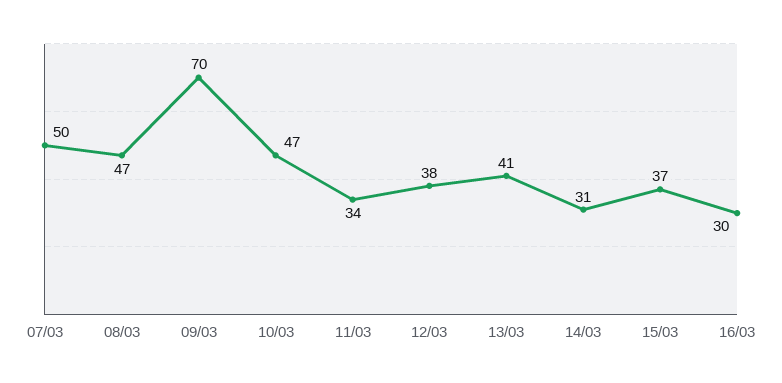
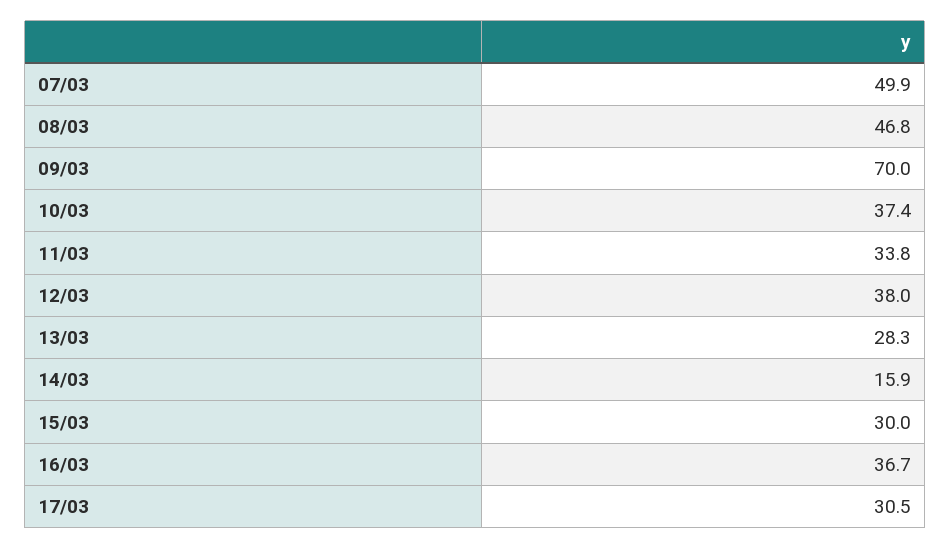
10/03: 47 -> 37.4
13/03: 41 -> 28.3
14/03: 31 -> 15.9
15/03: 37 -> 30
16/03: 30 -> 36.7
17/03: none -> 30.5

